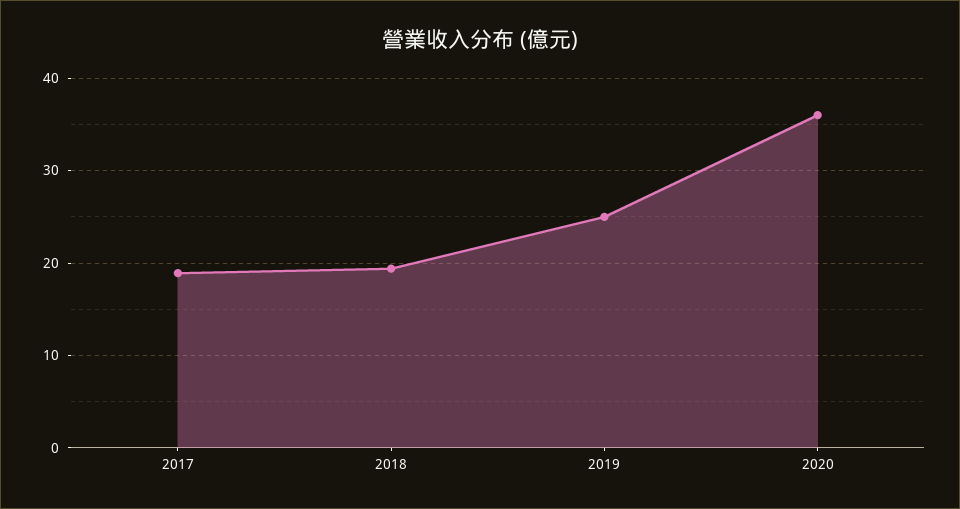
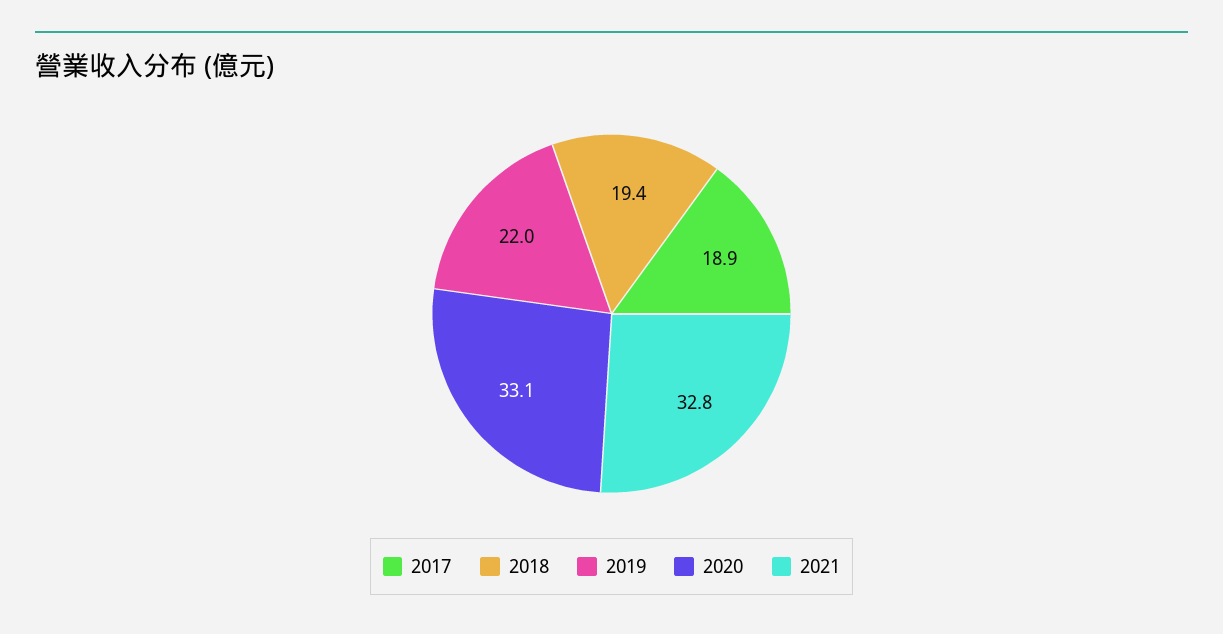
2019: 25 -> 22
2020: 36 -> 33.1
2021: none -> 32.8

